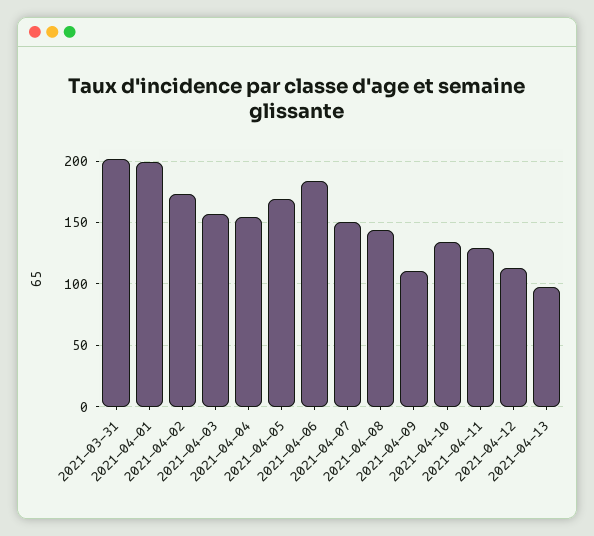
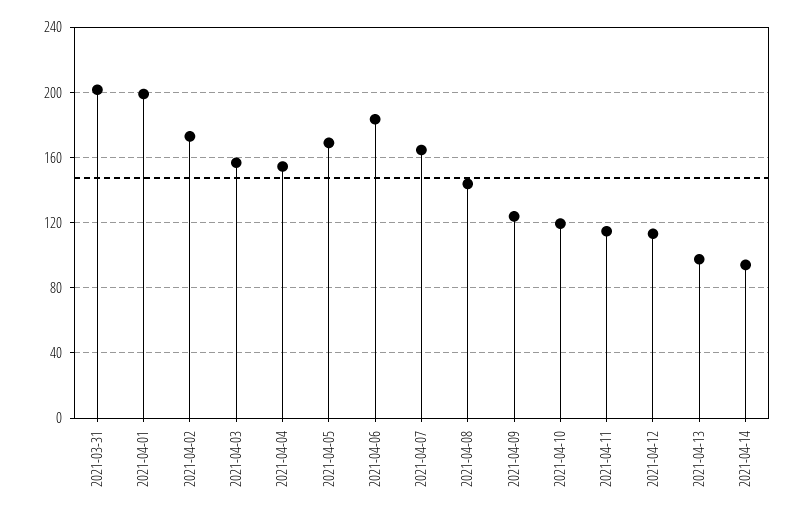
2021-04-07: 150 -> 165
2021-04-09: 110 -> 125
2021-04-10: 135 -> 120
2021-04-11: 130 -> 115
2021-04-14: none -> 95

